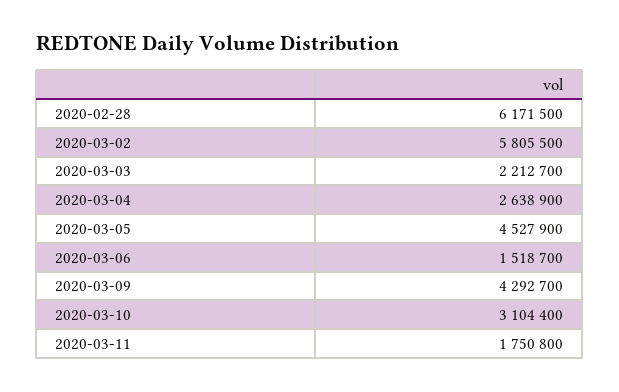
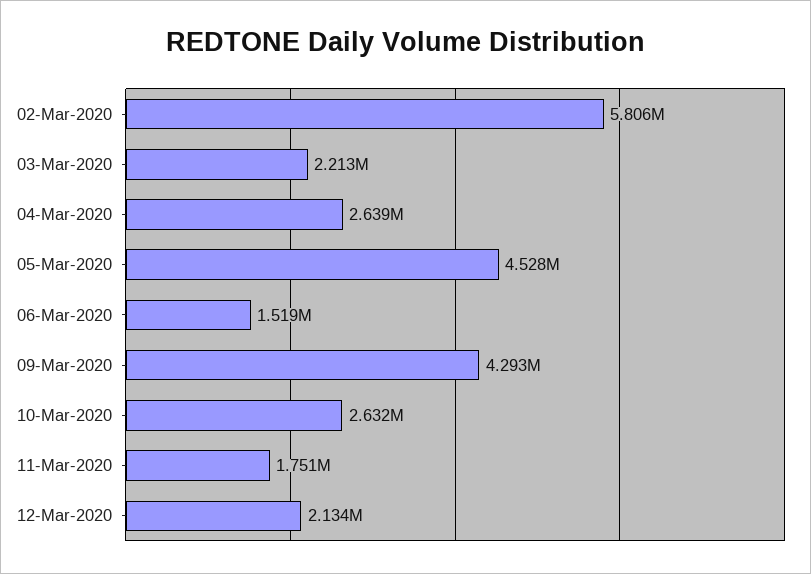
2020-02-28: 6171500 -> none
2020-03-10: 3104400 -> 2632000
12-Mar-2020: none -> 2134000

